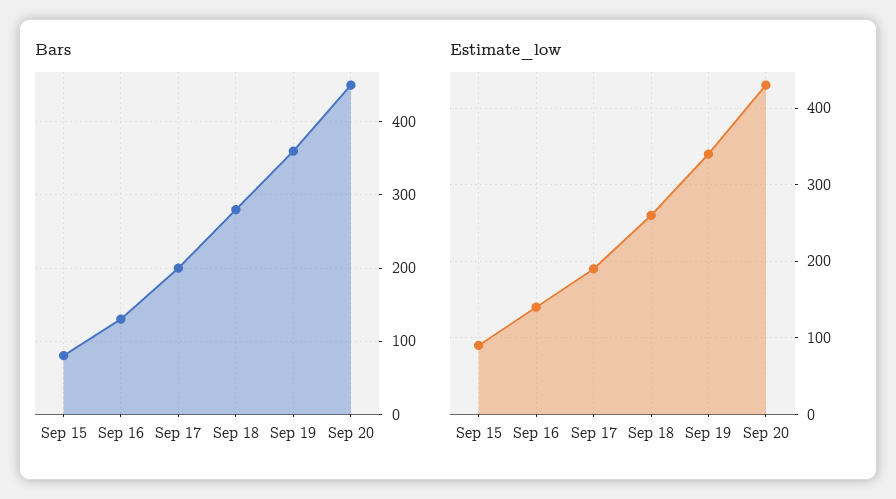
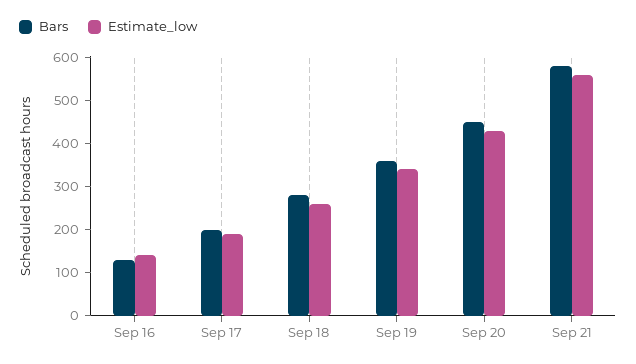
Bars, Sep 15: 80 -> none
Estimate_low, Sep 15: 90 -> none
Bars, Sep 21: none -> 580
Estimate_low, Sep 21: none -> 560

